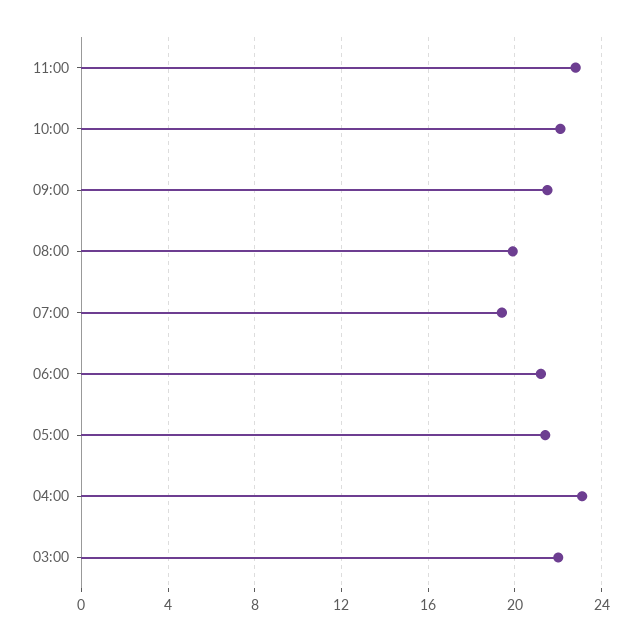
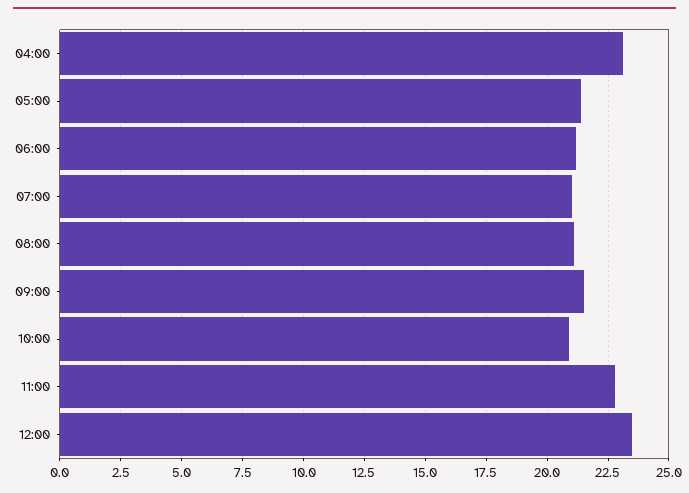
10:00: 22 -> 21
08:00: 20 -> 21
07:00: 19.5 -> 21
03:00: 22 -> none
12:00: none -> 23.5

